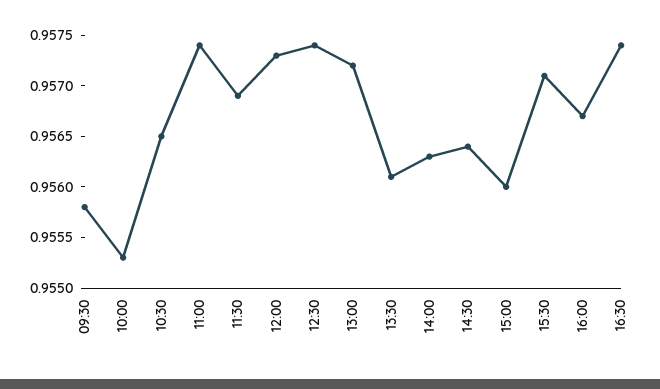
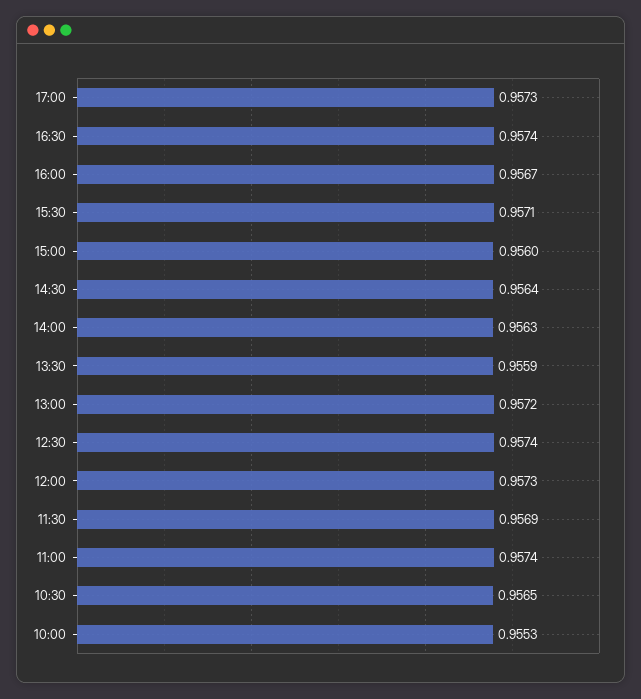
09:30: 0.9558 -> none
13:30: 0.9561 -> 0.9559
17:00: none -> 0.9573

